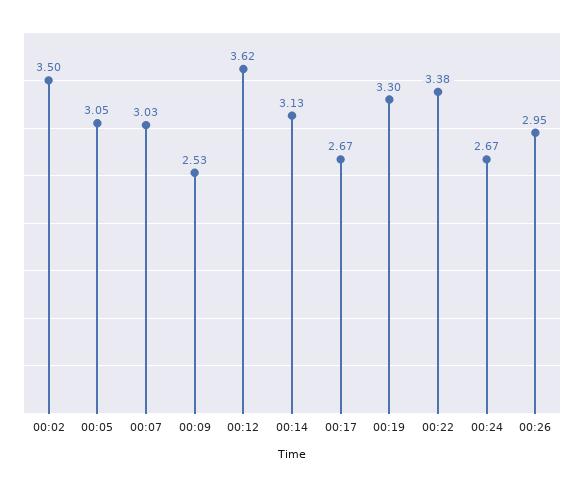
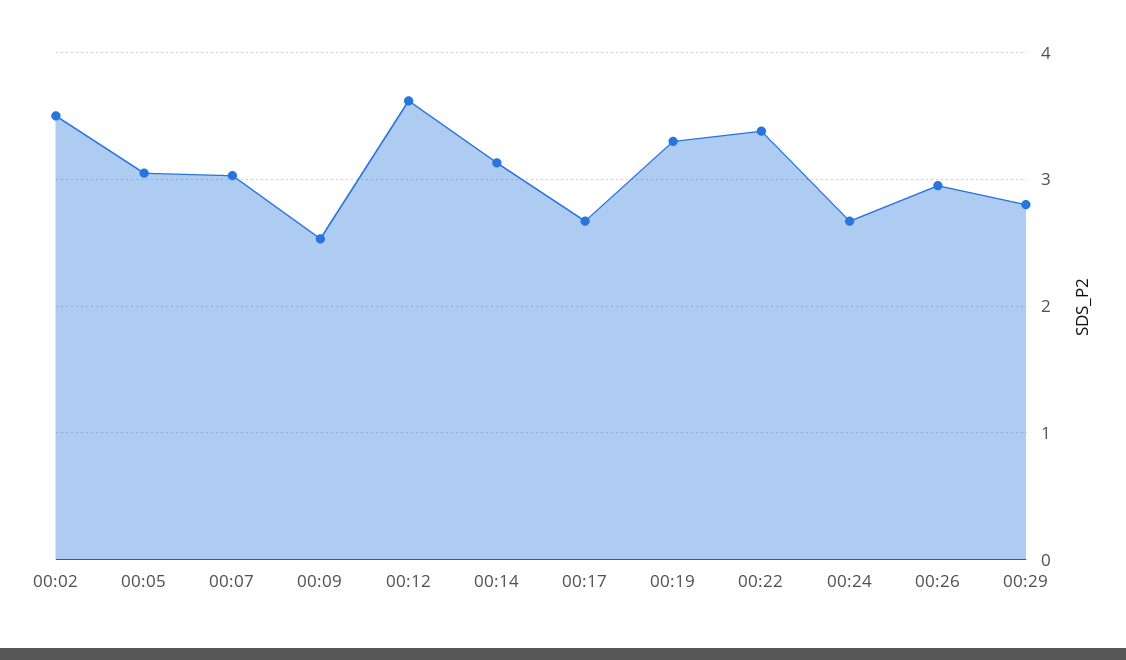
00:29: none -> 2.8

